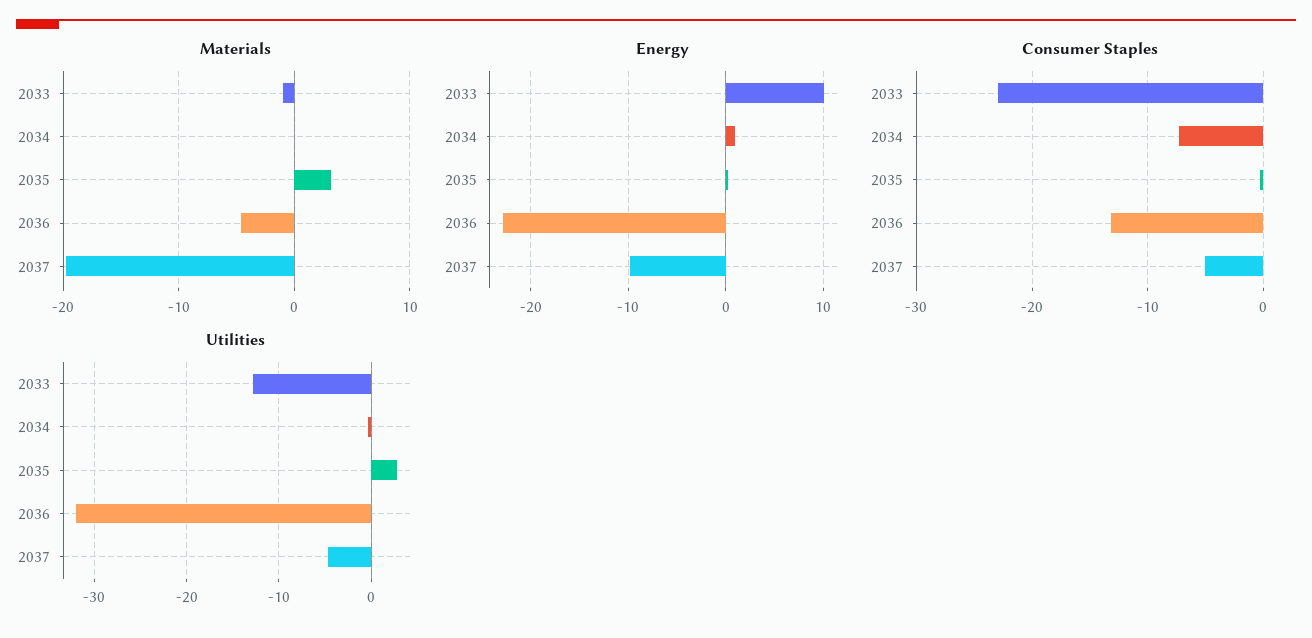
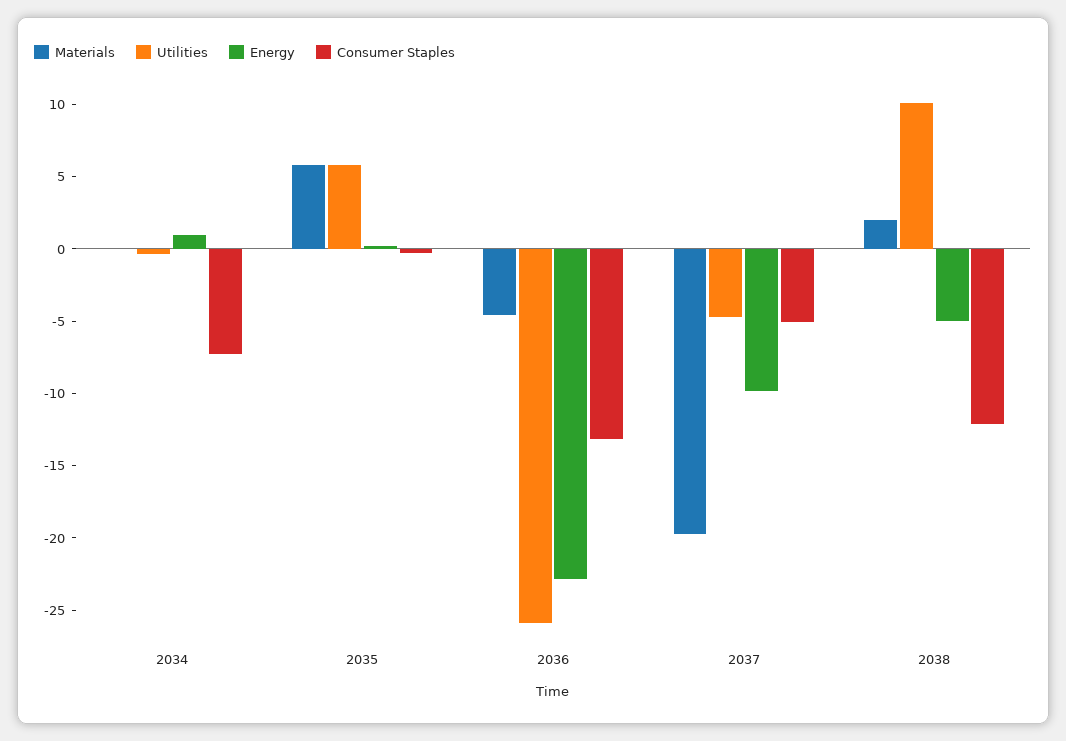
Materials, 2033: -1 -> none
Materials, 2035: 3 -> 6
Energy, 2033: 10 -> none
Consumer Staples, 2033: -23 -> none
Utilities, 2033: -13 -> none
Utilities, 2035: 3 -> 6
Utilities, 2036: -32 -> -26
Materials, 2038: none -> 2
Utilities, 2038: none -> 10
Energy, 2038: none -> -5
Consumer Staples, 2038: none -> -12

